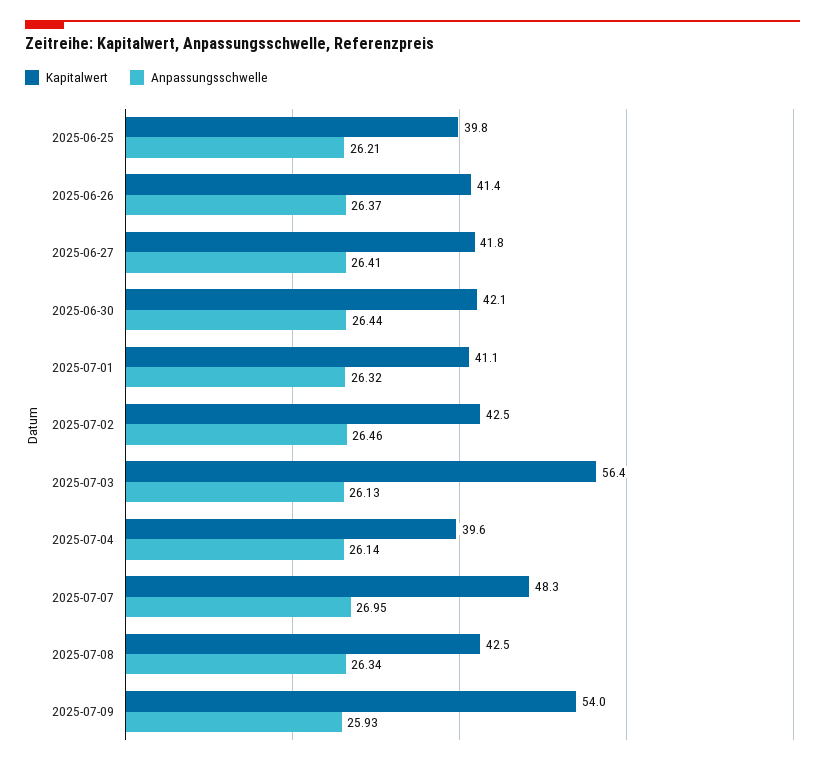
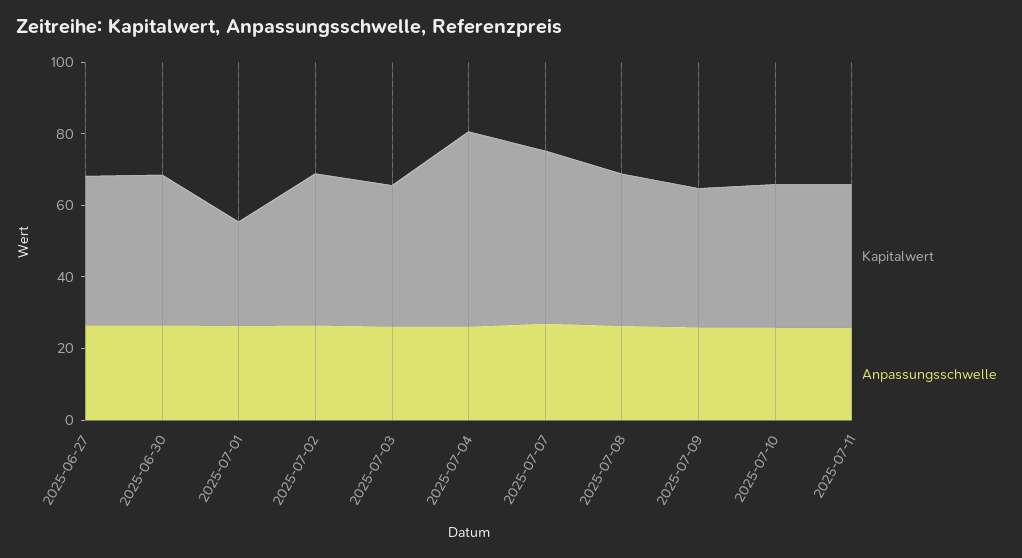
Kapitalwert, 2025-06-25: 39.8 -> none
Anpassungsschwelle, 2025-06-25: 26.21 -> none
Kapitalwert, 2025-06-26: 41.4 -> none
Anpassungsschwelle, 2025-06-26: 26.37 -> none
Kapitalwert, 2025-07-01: 41.1 -> 30
Kapitalwert, 2025-07-03: 56.4 -> 40
Kapitalwert, 2025-07-04: 39.6 -> 55
Kapitalwert, 2025-07-09: 54 -> 40
Kapitalwert, 2025-07-10: none -> 40
Anpassungsschwelle, 2025-07-10: none -> 25
Kapitalwert, 2025-07-11: none -> 40
Anpassungsschwelle, 2025-07-11: none -> 25

